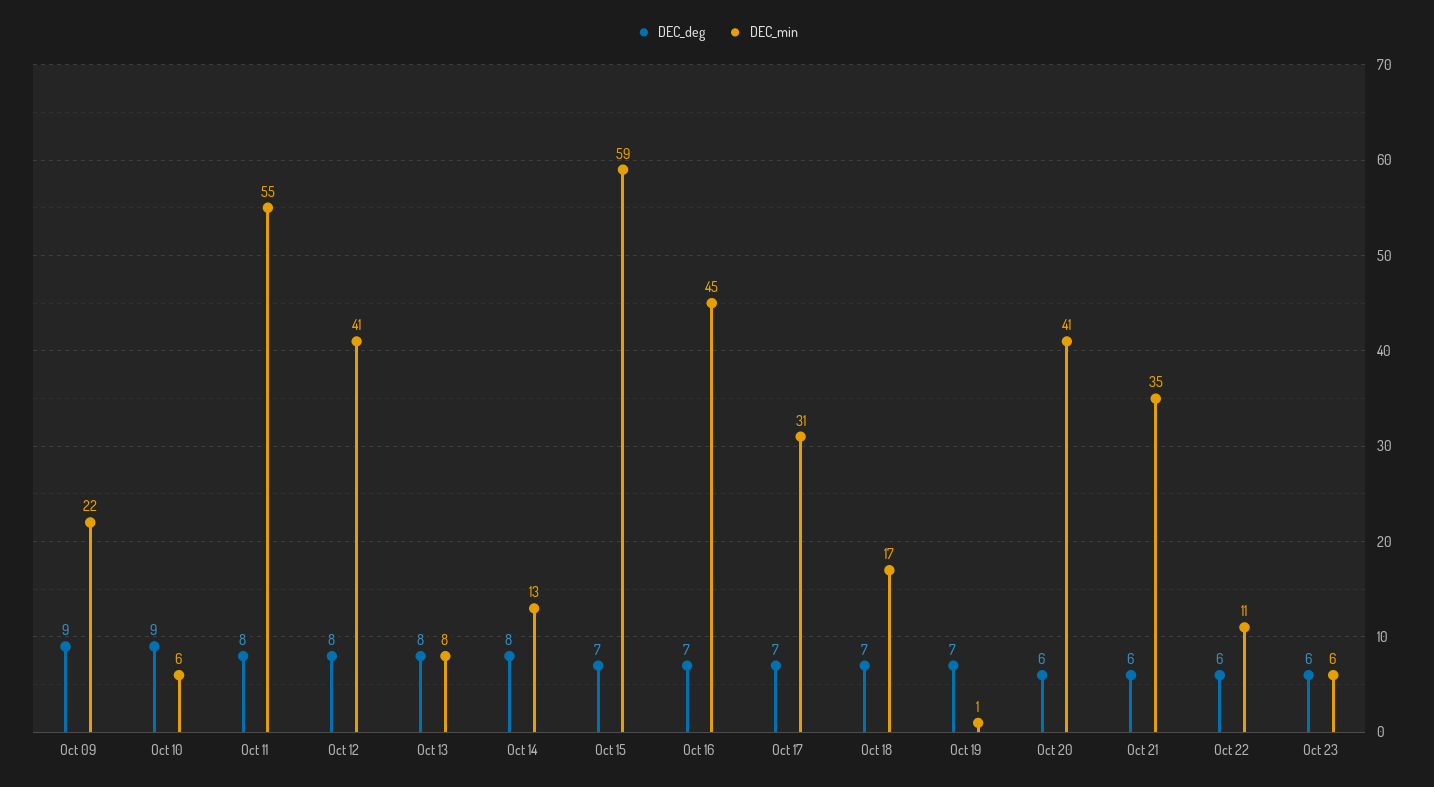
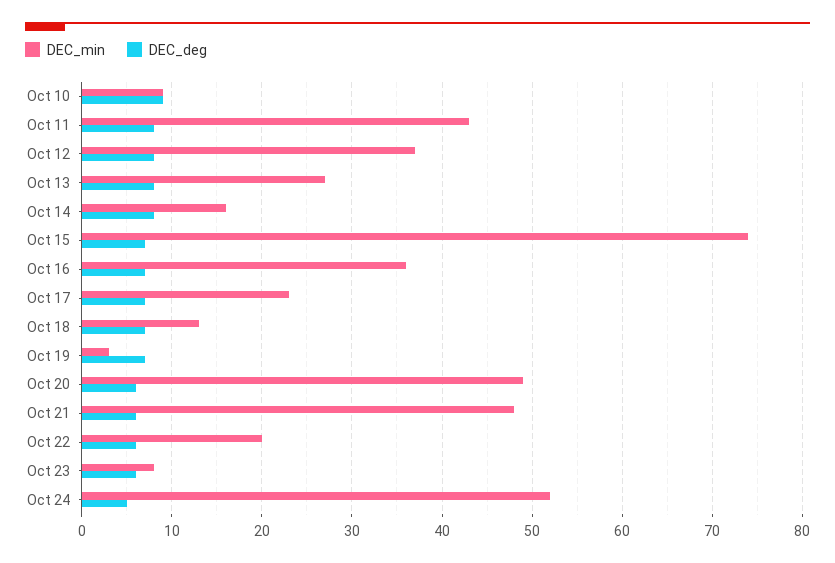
DEC_deg, Oct 09: 9 -> none
DEC_min, Oct 09: 22 -> none
DEC_min, Oct 10: 6 -> 9
DEC_min, Oct 11: 55 -> 43
DEC_min, Oct 12: 41 -> 37
DEC_min, Oct 13: 8 -> 27
DEC_min, Oct 14: 13 -> 16
DEC_min, Oct 15: 59 -> 74
DEC_min, Oct 16: 45 -> 36
DEC_min, Oct 17: 31 -> 23
DEC_min, Oct 18: 17 -> 13
DEC_min, Oct 19: 1 -> 3
DEC_min, Oct 20: 41 -> 49
DEC_min, Oct 21: 35 -> 48
DEC_min, Oct 22: 11 -> 20
DEC_min, Oct 23: 6 -> 8
DEC_min, Oct 24: none -> 52
DEC_deg, Oct 24: none -> 5

